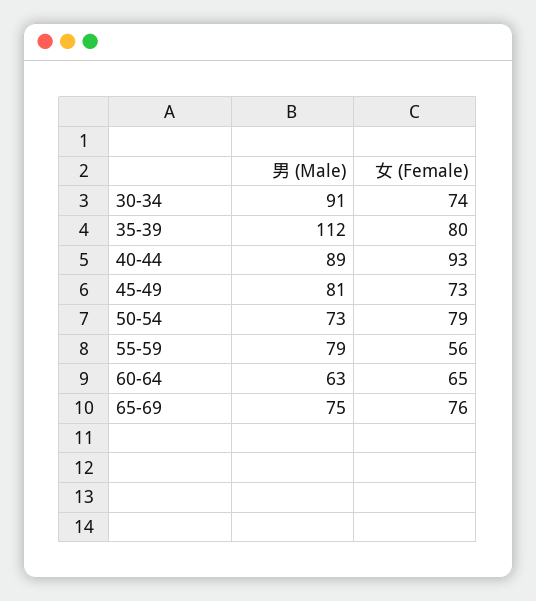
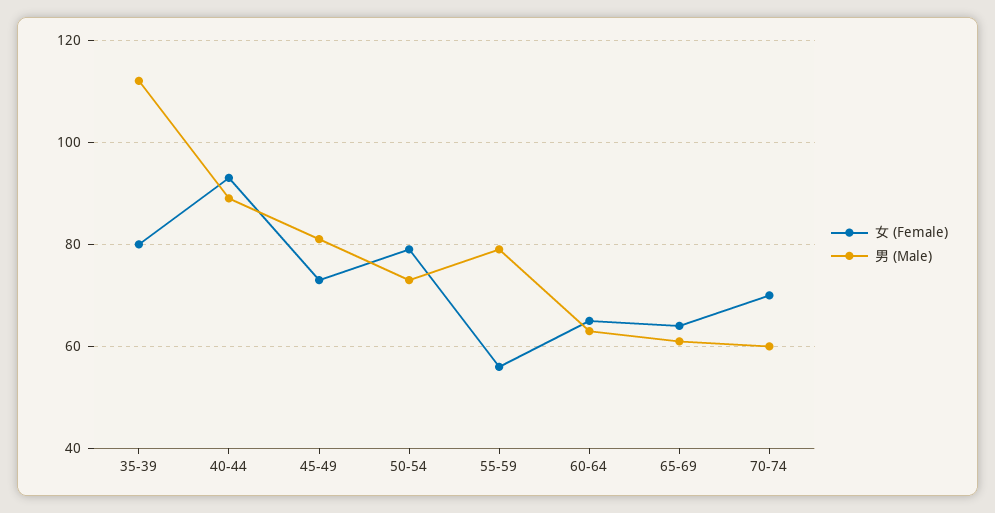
男 (Male), 30-34: 91 -> none
女 (Female), 30-34: 74 -> none
男 (Male), 65-69: 75 -> 60
女 (Female), 65-69: 76 -> 65
女 (Female), 70-74: none -> 70
男 (Male), 70-74: none -> 60

